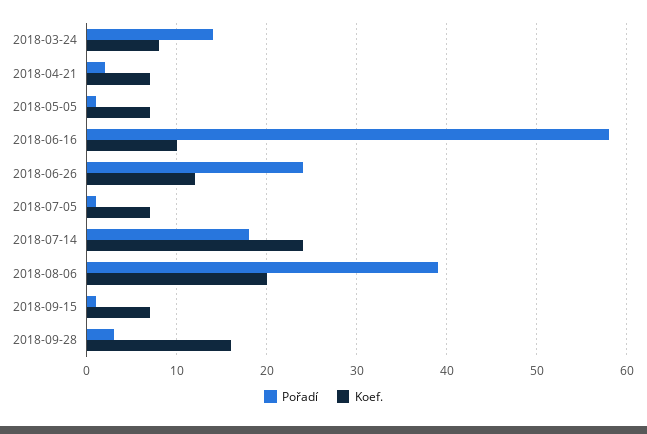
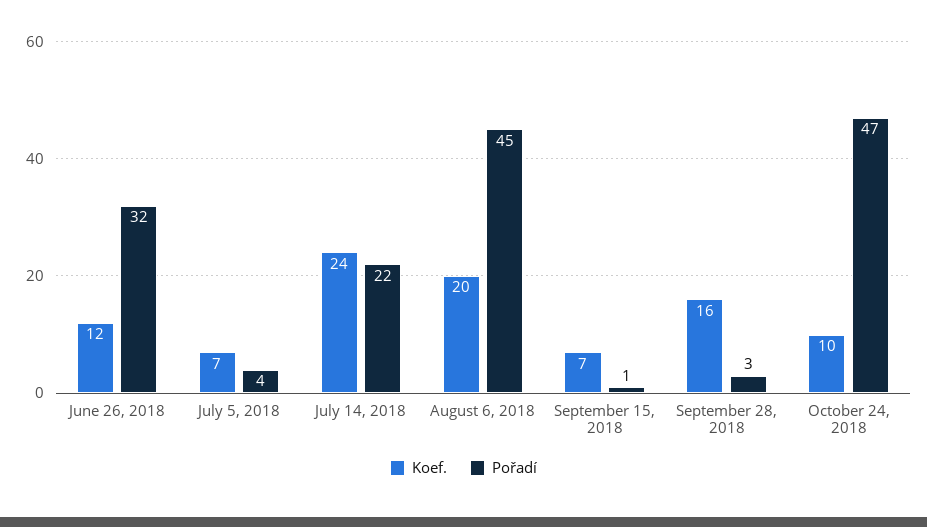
Pořadí, 2018-03-24: 14 -> none
Koef., 2018-03-24: 8 -> none
Pořadí, 2018-04-21: 2 -> none
Koef., 2018-04-21: 7 -> none
Pořadí, 2018-05-05: 1 -> none
Koef., 2018-05-05: 7 -> none
Pořadí, 2018-06-16: 58 -> none
Koef., 2018-06-16: 10 -> none
Pořadí, 2018-06-26: 24 -> 32
Pořadí, 2018-07-05: 1 -> 4
Pořadí, 2018-07-14: 18 -> 22
Pořadí, 2018-08-06: 39 -> 45
Koef., October 24, 2018: none -> 10
Pořadí, October 24, 2018: none -> 47

